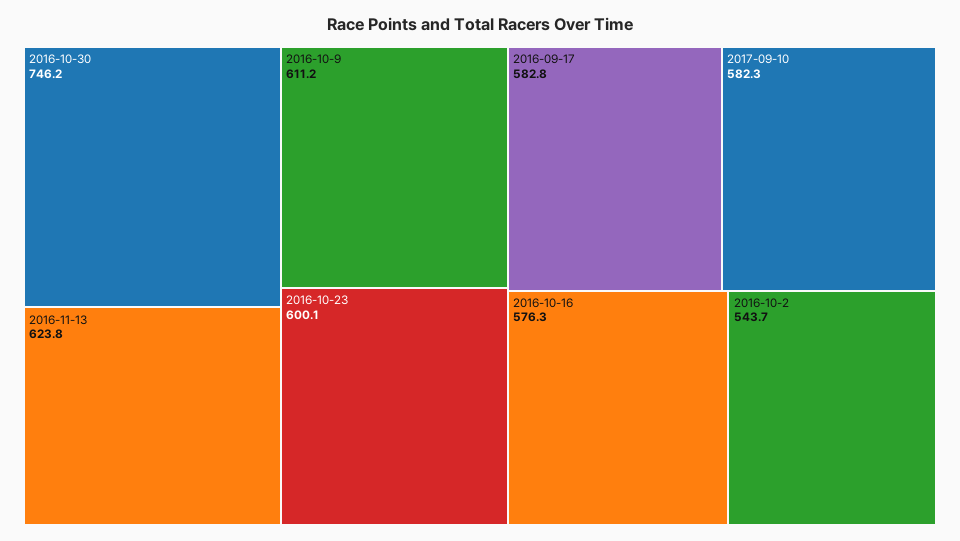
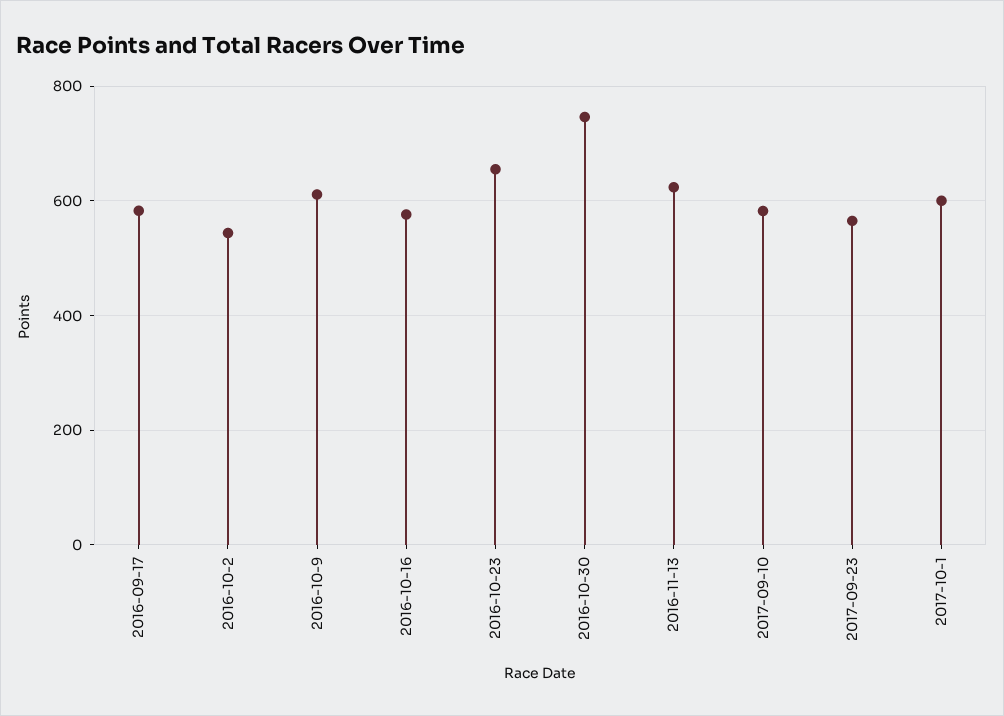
2016-10-23: 600.1 -> 660
2017-09-23: none -> 560
2017-10-1: none -> 600

